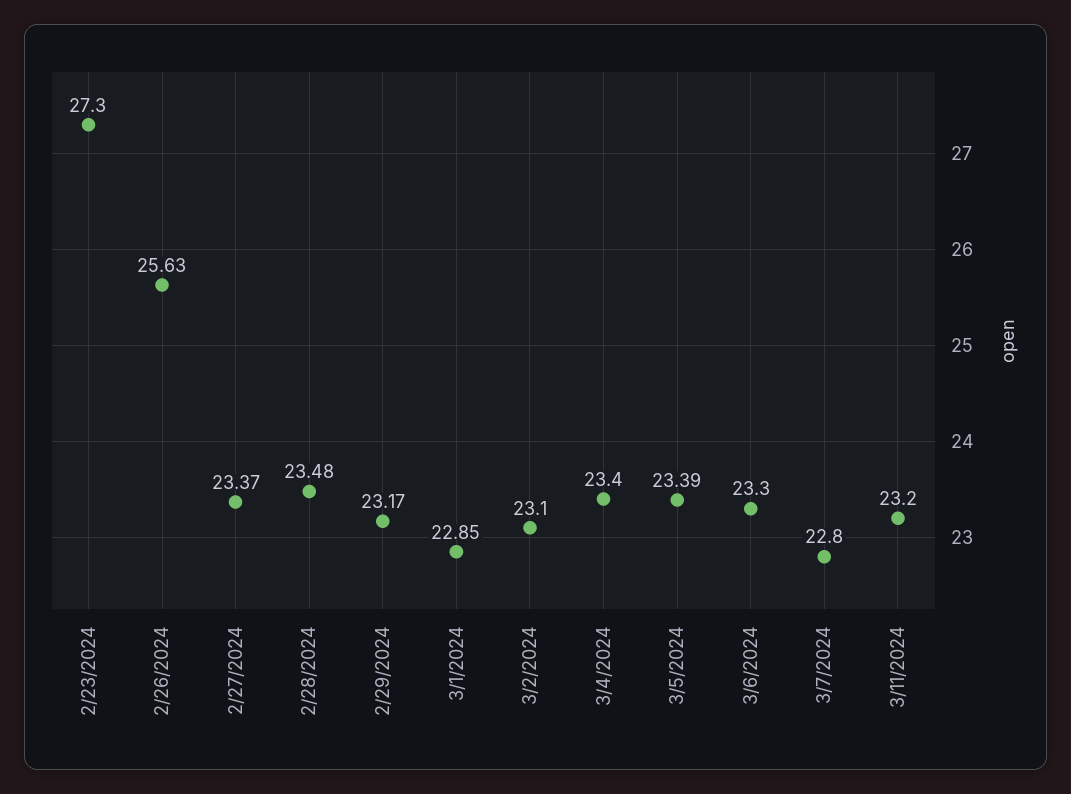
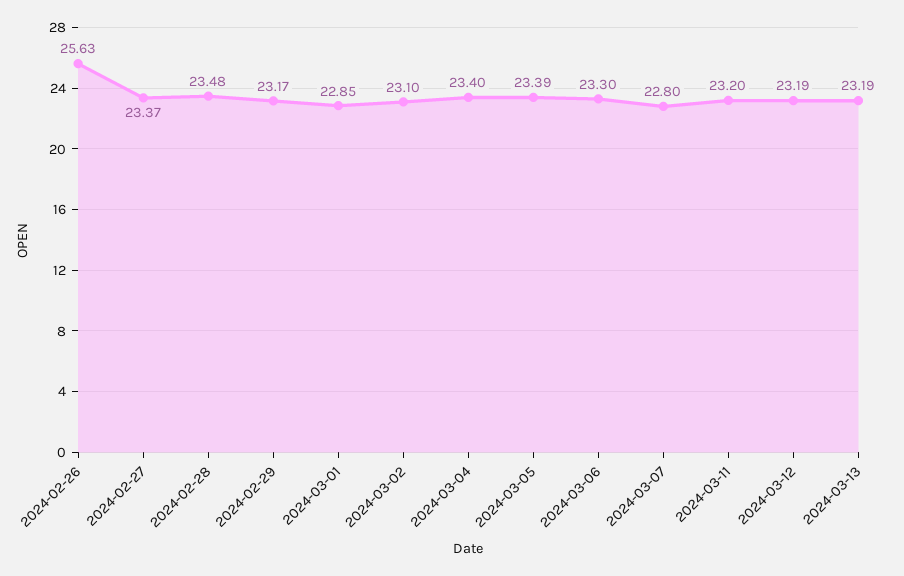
2/23/2024: 27.3 -> none
2024-03-12: none -> 23.19
2024-03-13: none -> 23.19

